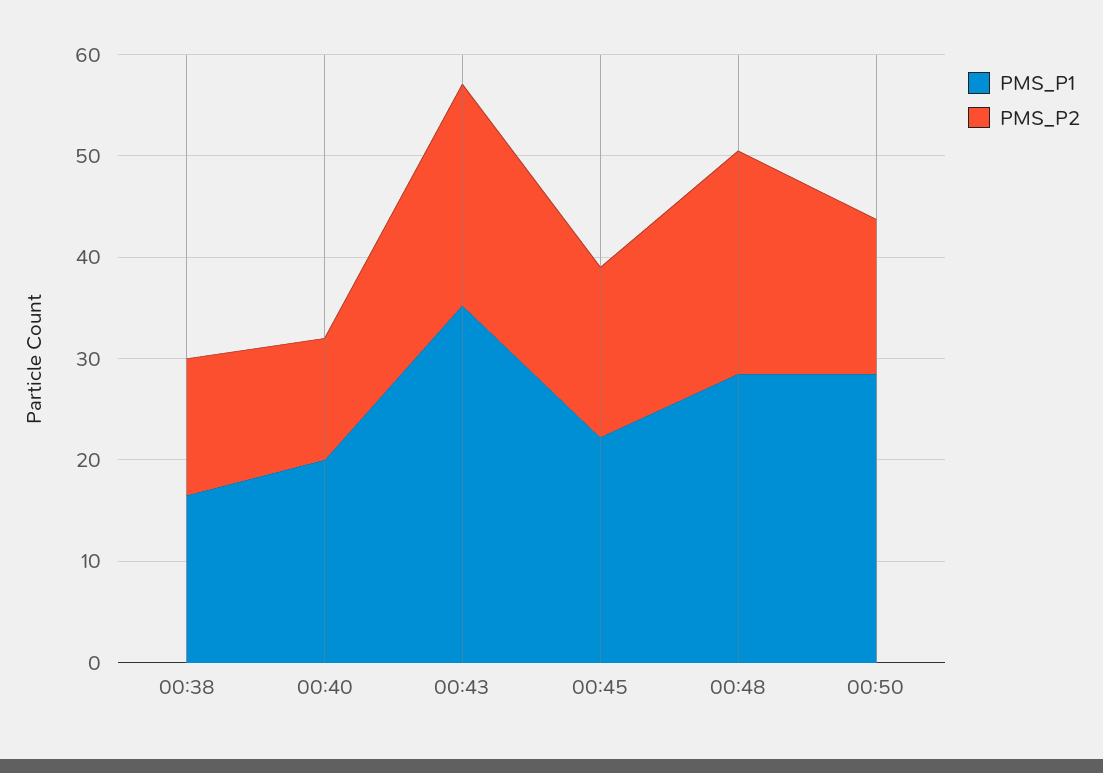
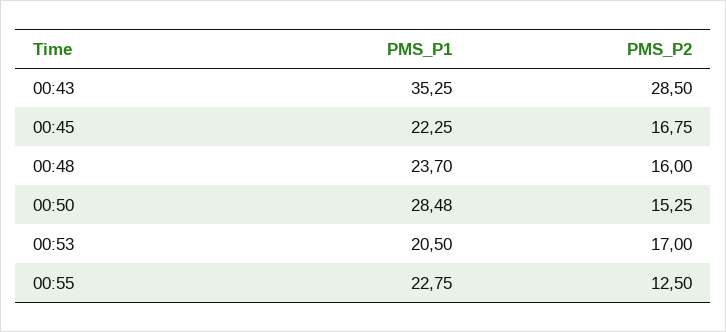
PMS_P1, 00:38: 16 -> none
PMS_P2, 00:38: 14 -> none
PMS_P1, 00:40: 20 -> none
PMS_P2, 00:40: 12 -> none
PMS_P2, 00:43: 22 -> 28.5
PMS_P1, 00:48: 28 -> 23.7
PMS_P2, 00:48: 22 -> 16
PMS_P1, 00:53: none -> 20.5
PMS_P2, 00:53: none -> 17
PMS_P1, 00:55: none -> 22.75
PMS_P2, 00:55: none -> 12.5

